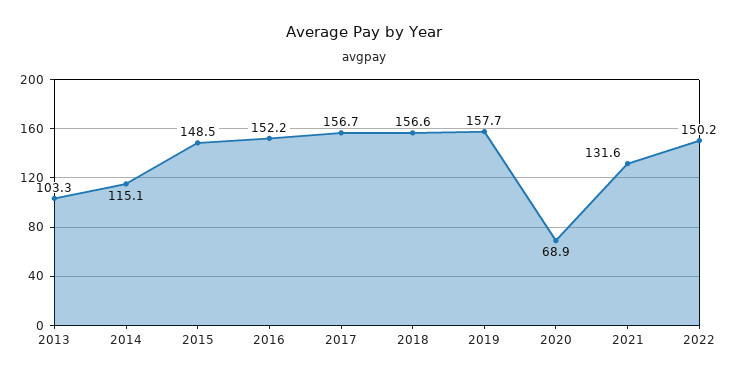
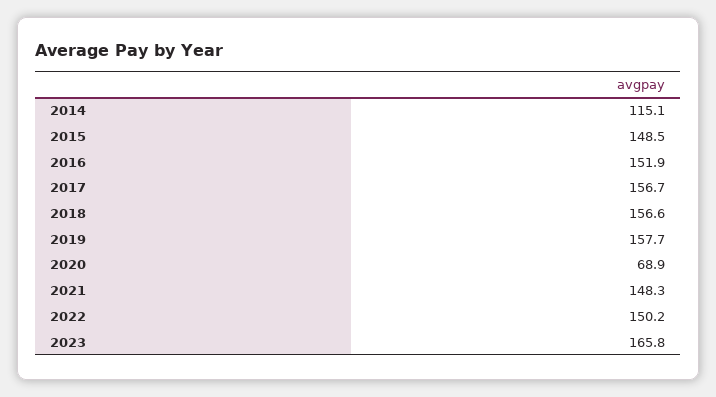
2013: 103.3 -> none
2016: 152.2 -> 151.9
2021: 131.6 -> 148.3
2023: none -> 165.8

